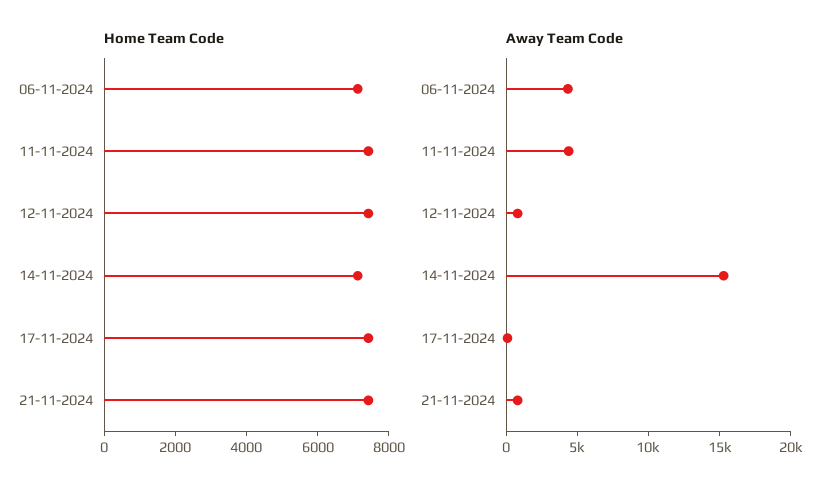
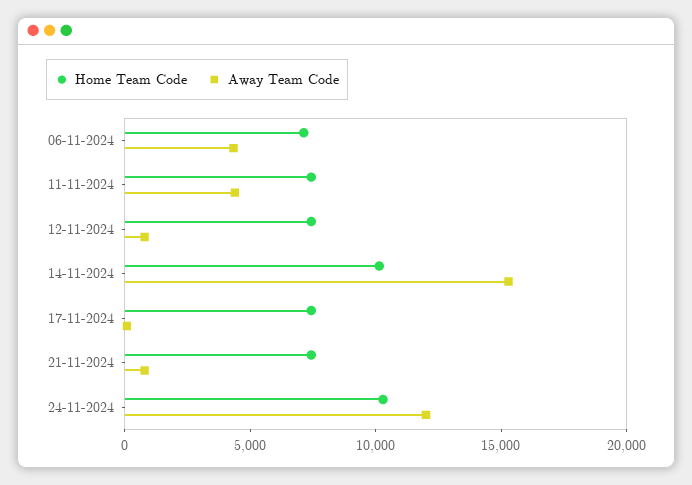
Home Team Code, 14-11-2024: 7000 -> 10000
Home Team Code, 24-11-2024: none -> 10000
Away Team Code, 24-11-2024: none -> 12000

